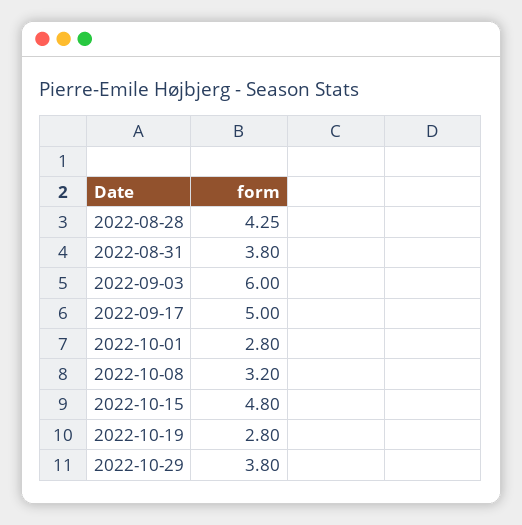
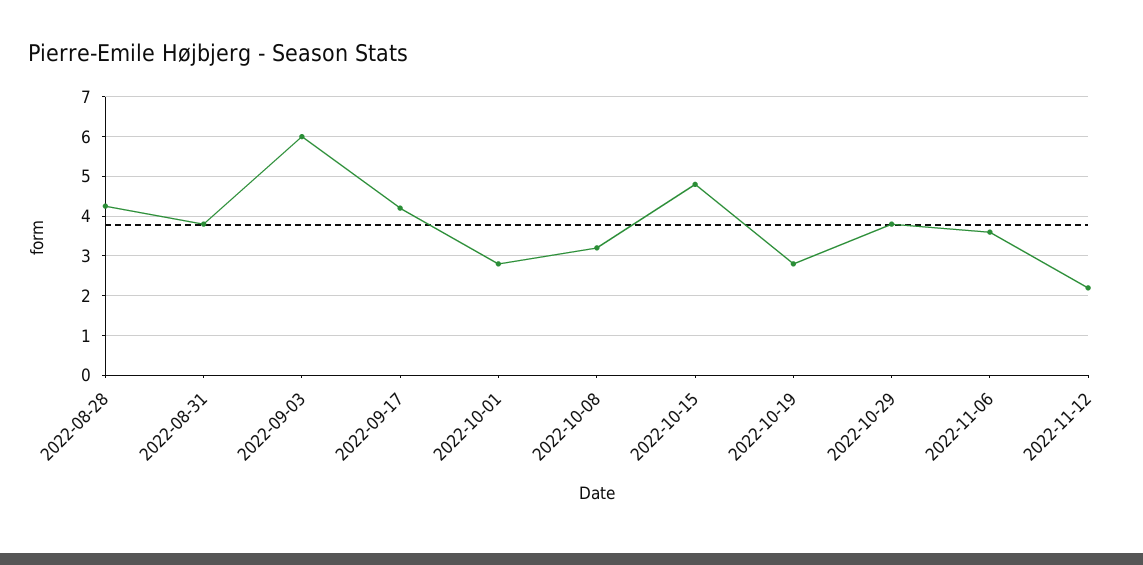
2022-09-17: 5 -> 4.2
2022-11-06: none -> 3.6
2022-11-12: none -> 2.2

